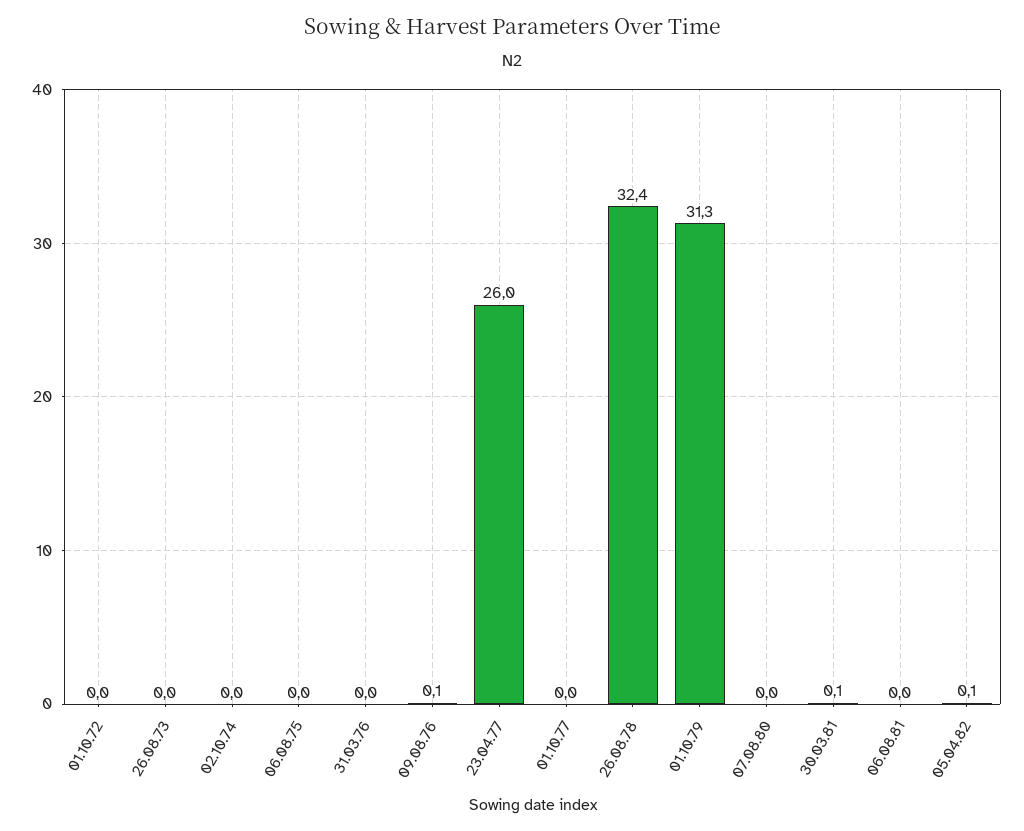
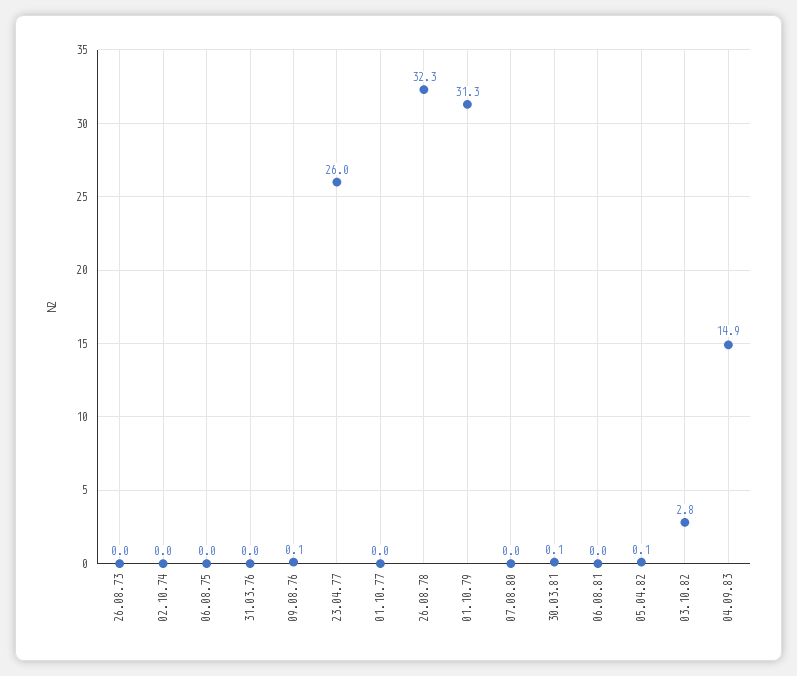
01.10.72: 0 -> none
26.08.78: 32.4 -> 32.3
03.10.82: none -> 2.8
04.09.83: none -> 14.9

